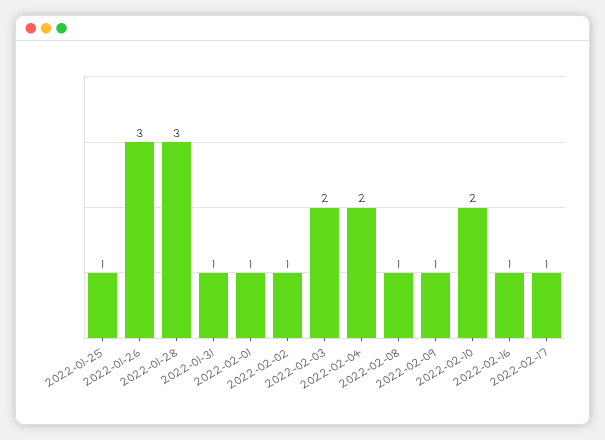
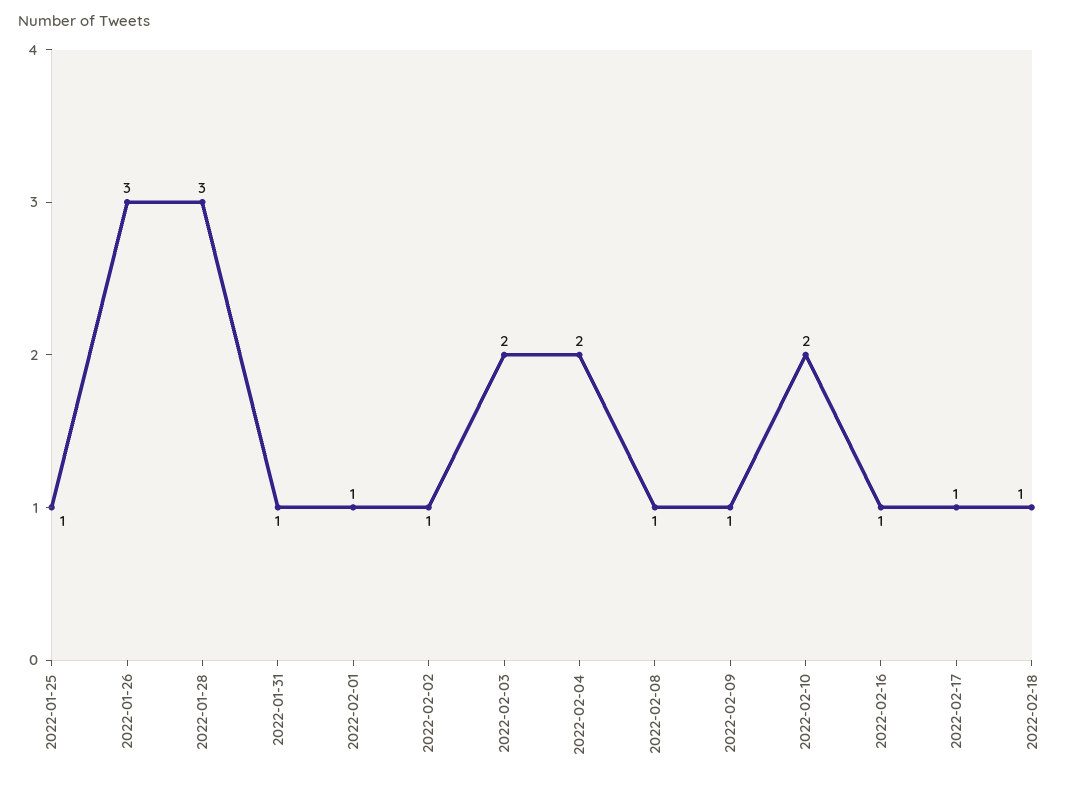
2022-02-18: none -> 1

